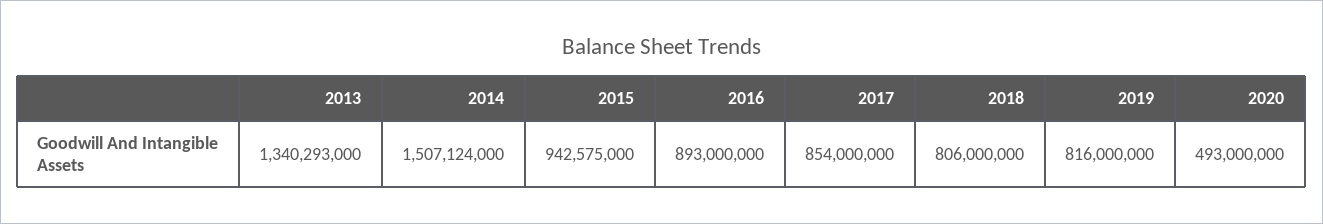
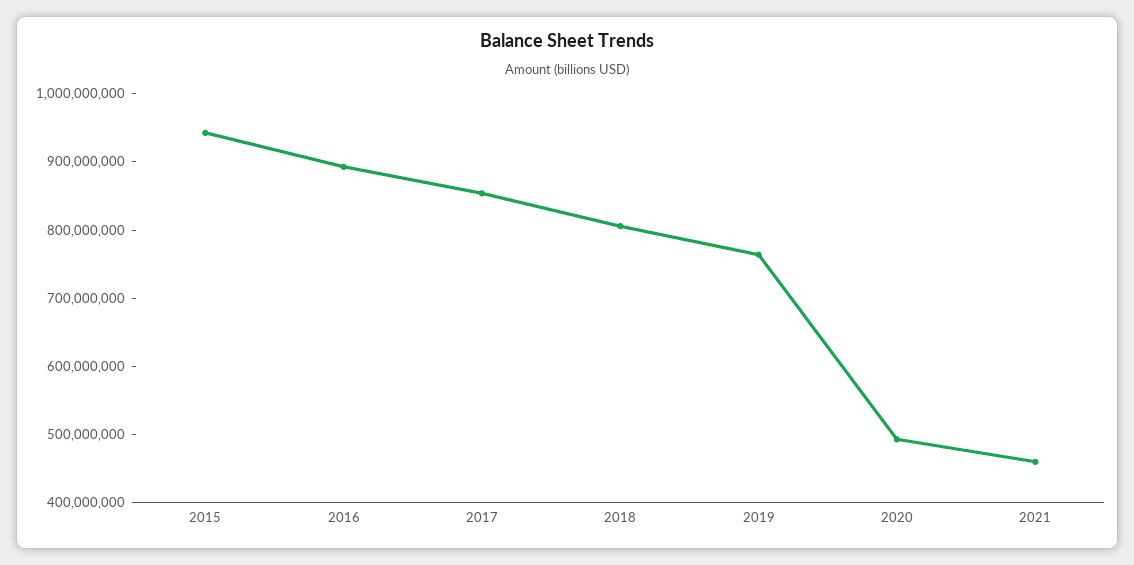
2013: 1340293000 -> none
2014: 1507124000 -> none
2019: 816000000 -> 760000000
2021: none -> 460000000

